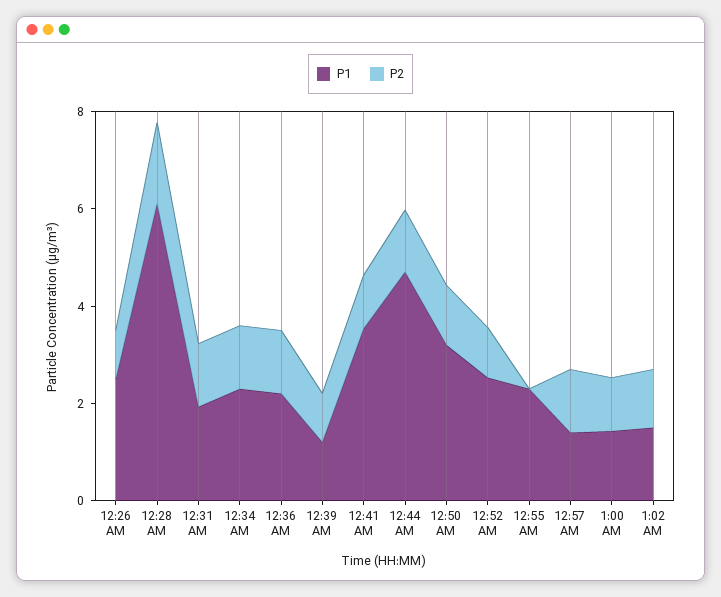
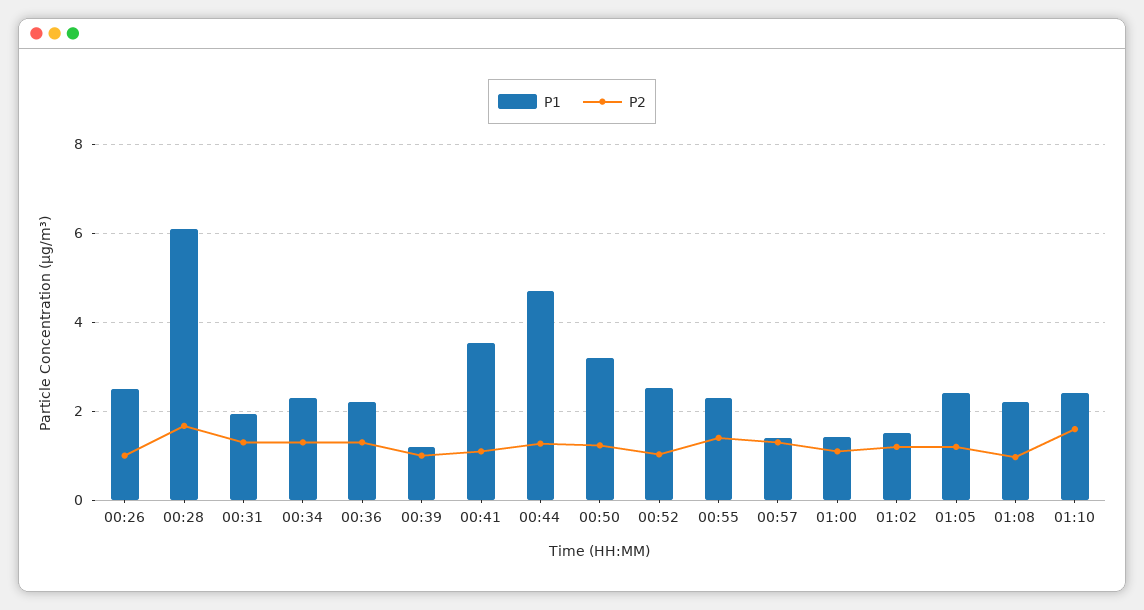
P2, 12:55 AM: 0 -> 1.4
P1, 01:05: none -> 2.4
P2, 01:05: none -> 1.2
P1, 01:08: none -> 2.2
P2, 01:08: none -> 1
P1, 01:10: none -> 2.4
P2, 01:10: none -> 1.6

